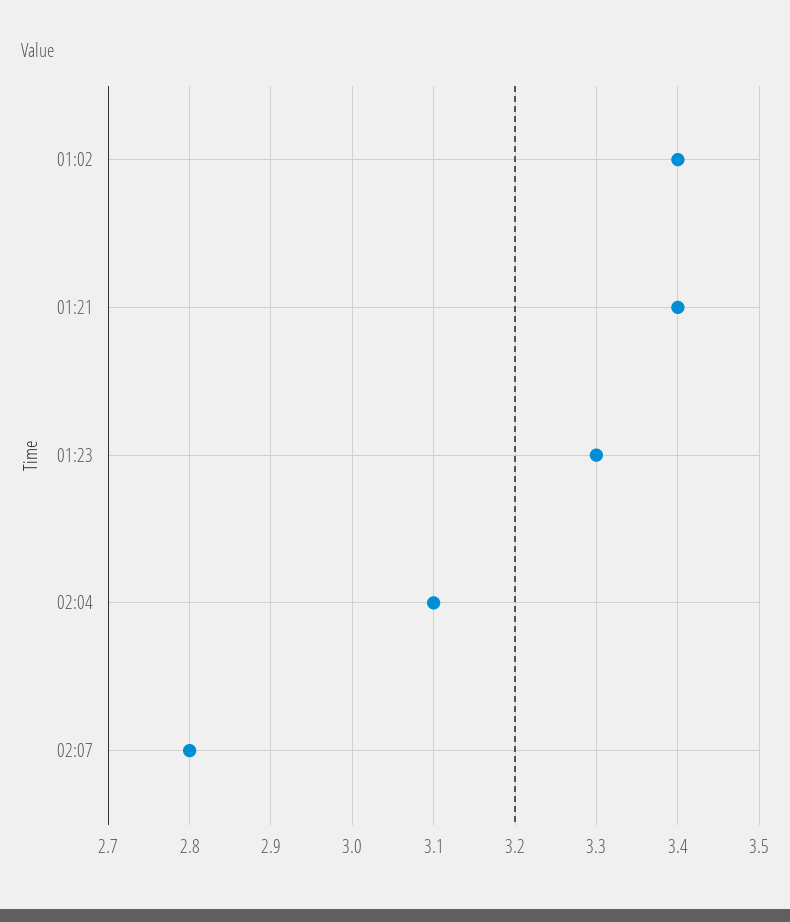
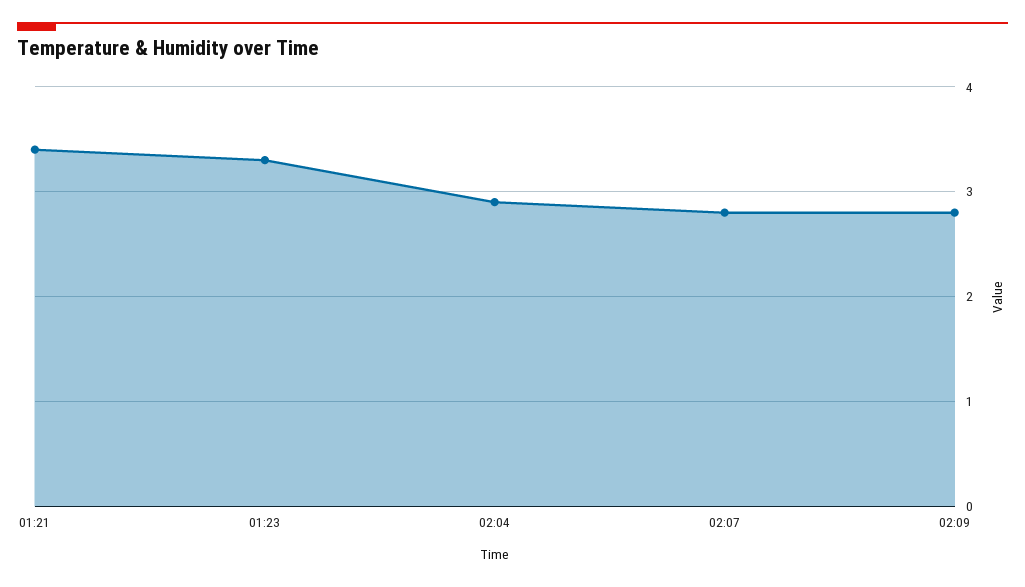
01:02: 3.4 -> none
02:04: 3.1 -> 2.9
02:09: none -> 2.8

